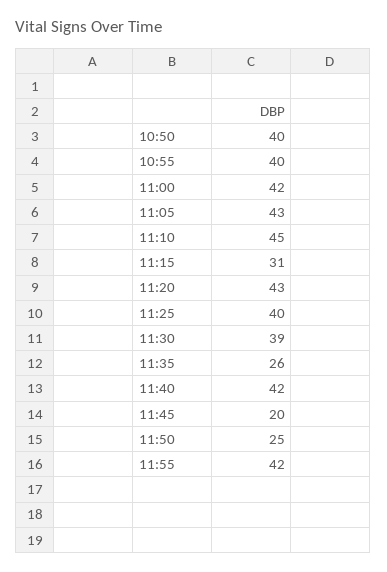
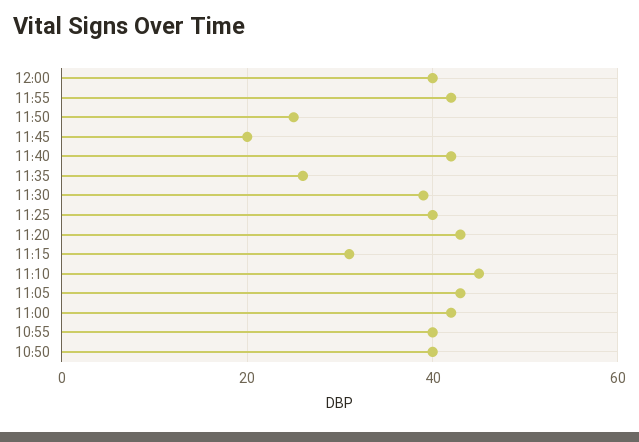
12:00: none -> 40

